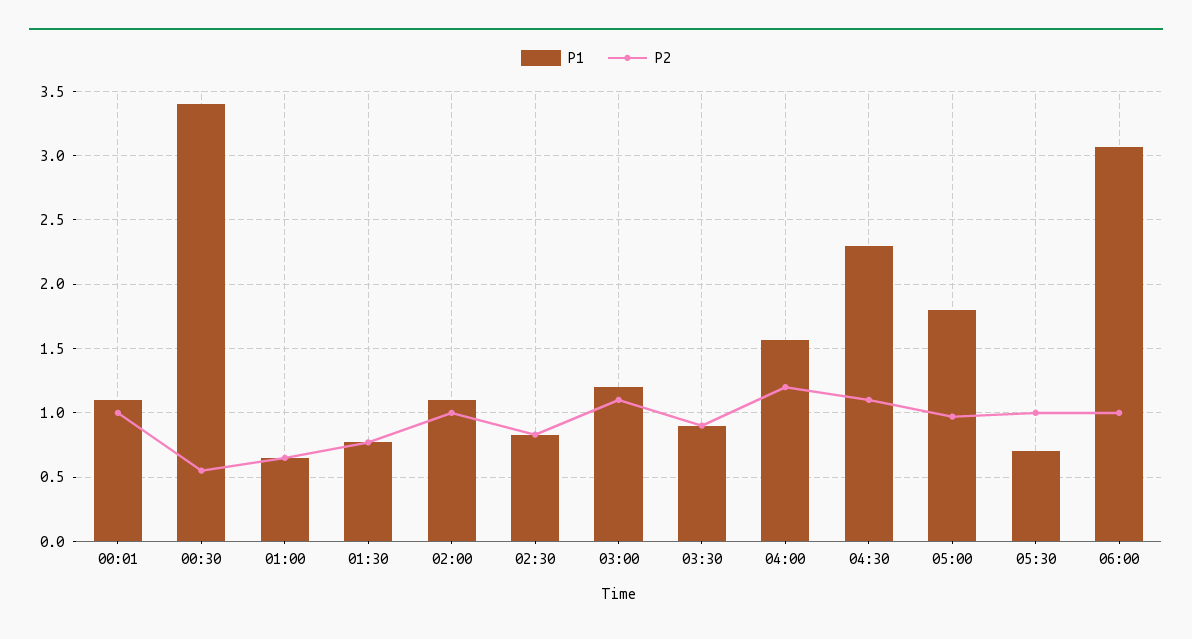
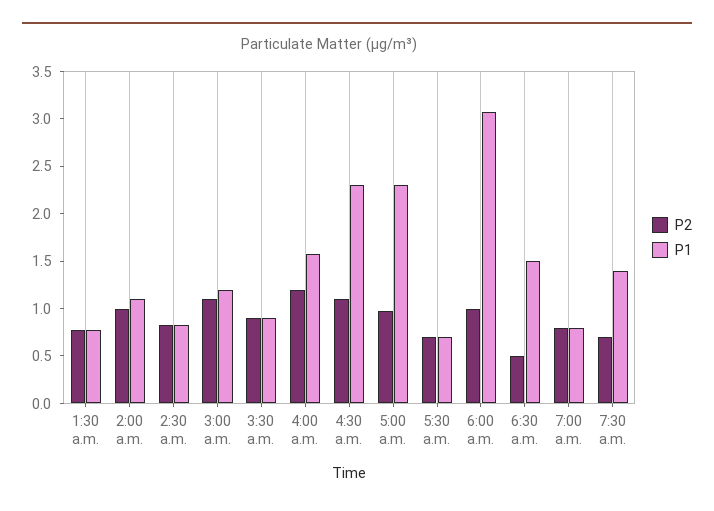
P1, 00:01: 1.1 -> none
P2, 00:01: 1 -> none
P1, 00:30: 3.4 -> none
P2, 00:30: 0.55 -> none
P1, 01:00: 0.65 -> none
P2, 01:00: 0.65 -> none
P1, 05:00: 1.8 -> 2.3
P2, 05:30: 1 -> 0.7
P2, 6:30 a.m.: none -> 0.5
P1, 6:30 a.m.: none -> 1.5
P2, 7:00 a.m.: none -> 0.8
P1, 7:00 a.m.: none -> 0.8
P2, 7:30 a.m.: none -> 0.7
P1, 7:30 a.m.: none -> 1.4

